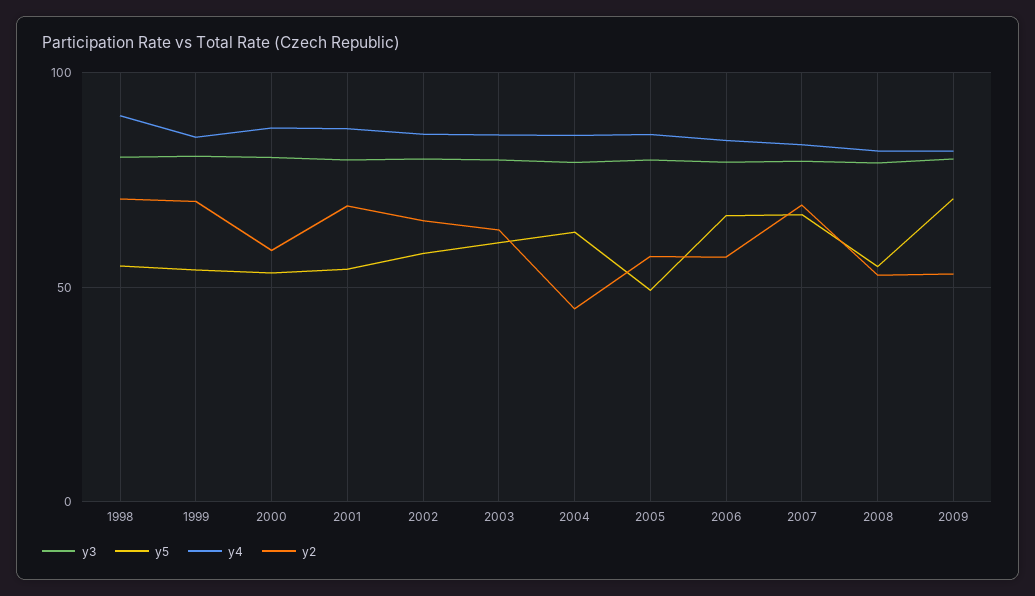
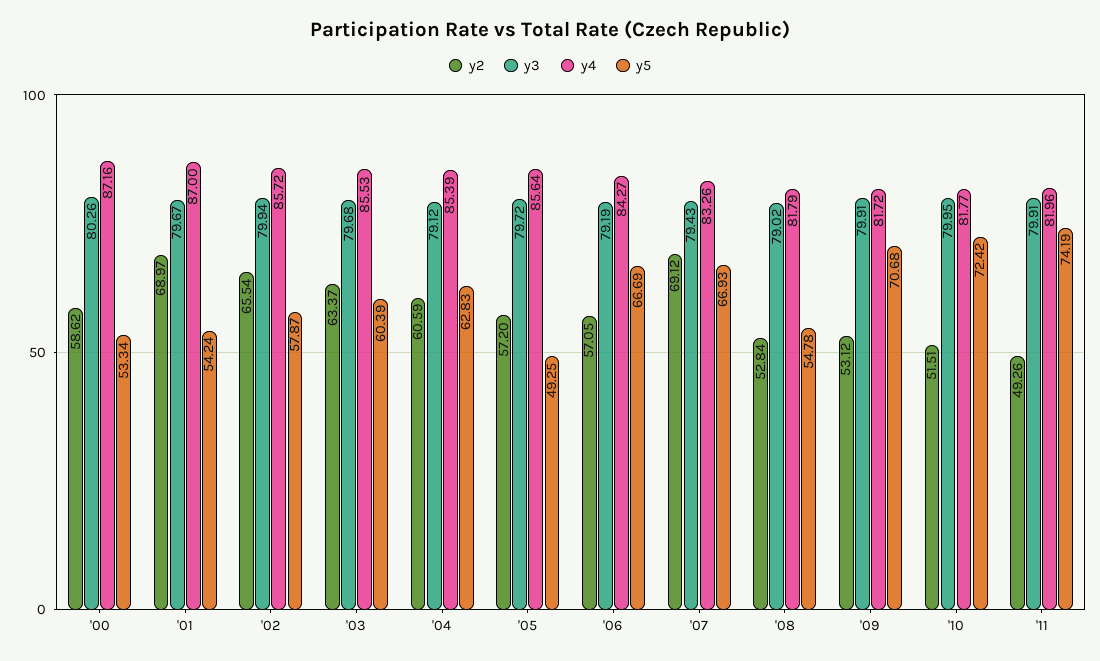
y3, 1998: 80 -> none
y5, 1998: 55 -> none
y4, 1998: 90 -> none
y2, 1998: 70 -> none
y3, 1999: 80 -> none
y5, 1999: 55 -> none
y4, 1999: 85 -> none
y2, 1999: 70 -> none
y2, 2004: 45 -> 60.59
y2, '10: none -> 51.51
y3, '10: none -> 79.95
y4, '10: none -> 81.77
y5, '10: none -> 72.42
y2, '11: none -> 49.26
y3, '11: none -> 79.91
y4, '11: none -> 81.96
y5, '11: none -> 74.19

